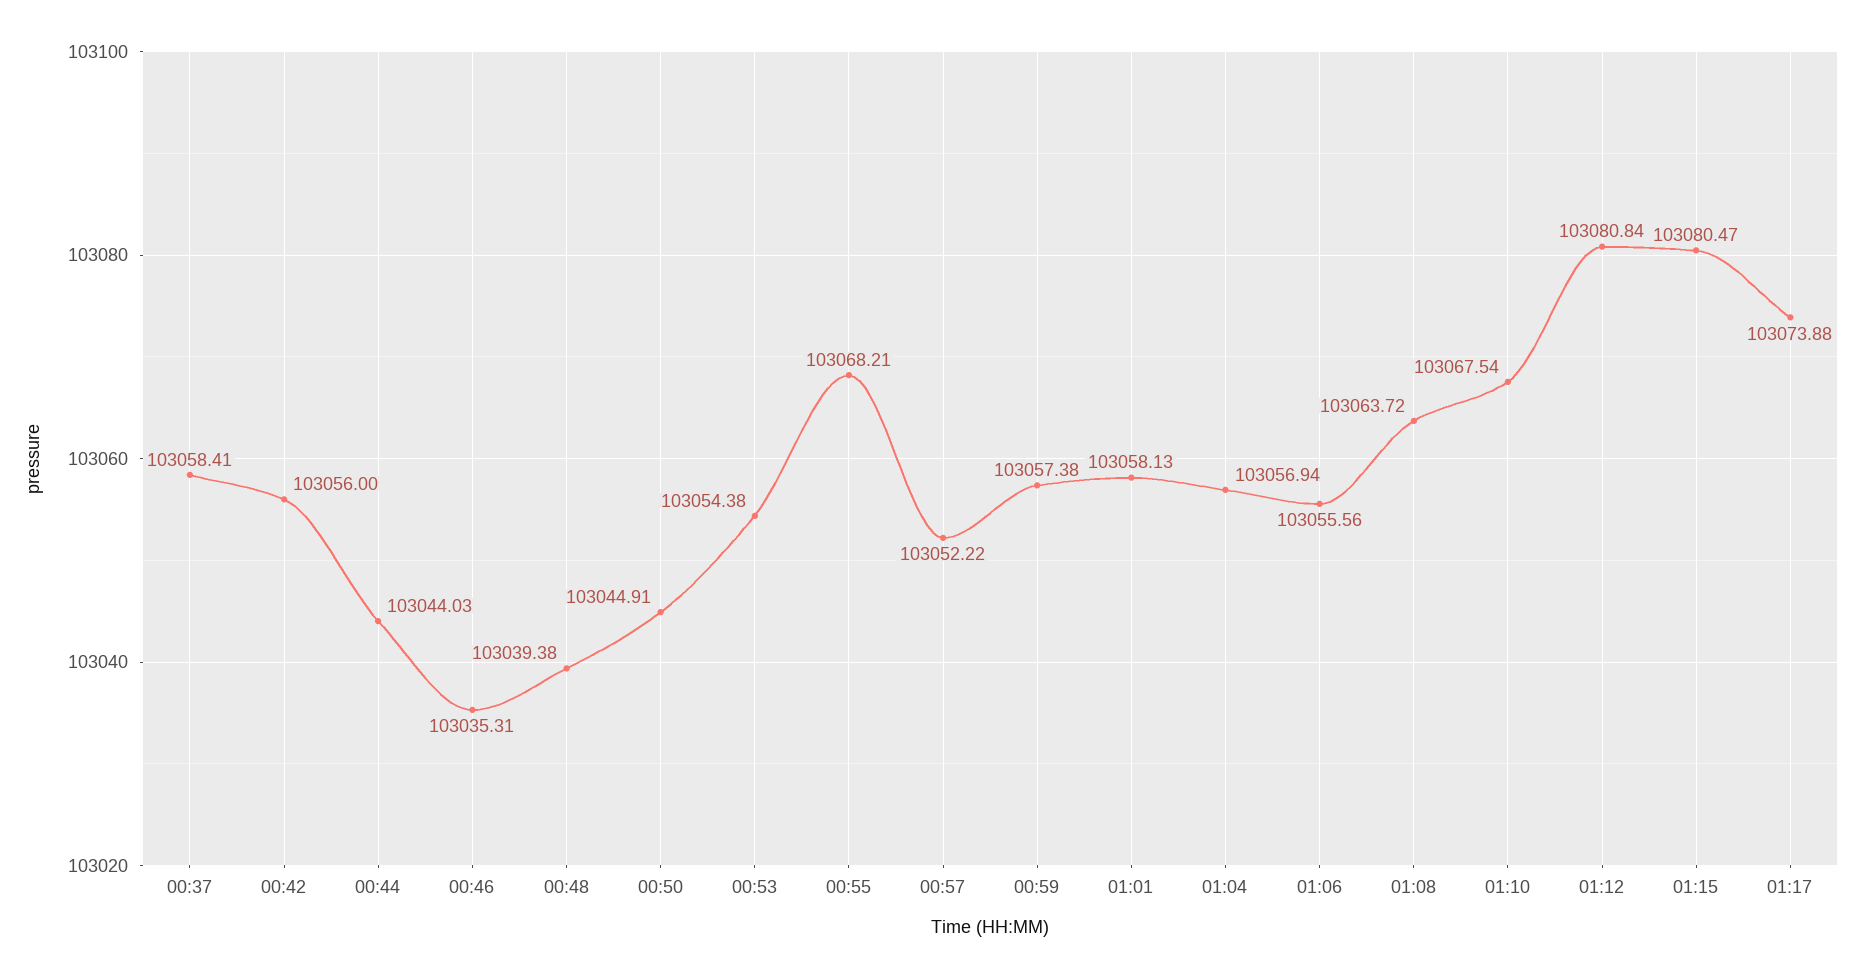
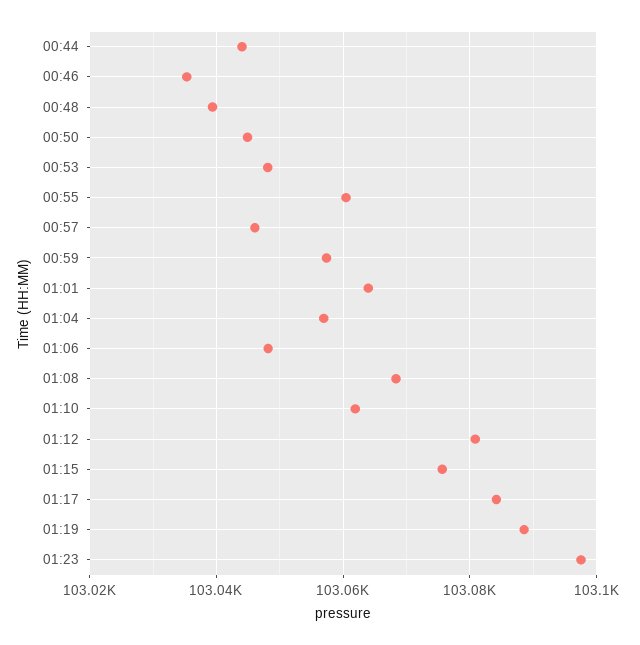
00:37: 103058.41 -> none
00:42: 103056 -> none
00:53: 103054.38 -> 103048
00:55: 103068.21 -> 103060
00:57: 103052.22 -> 103046
01:01: 103058.13 -> 103064
01:06: 103055.56 -> 103048
01:08: 103063.72 -> 103068
01:10: 103067.54 -> 103062
01:15: 103080.47 -> 103076
01:17: 103073.88 -> 103084
01:19: none -> 103088
01:23: none -> 103098

